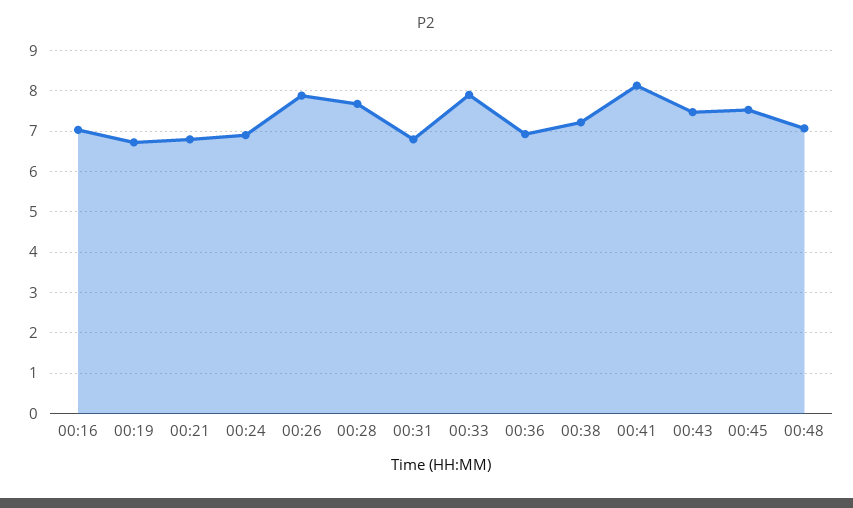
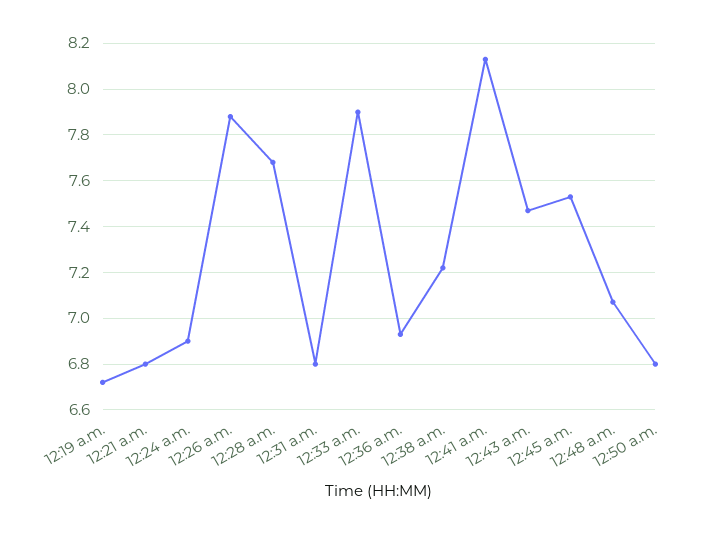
00:16: 7 -> none
12:50 a.m.: none -> 6.8

